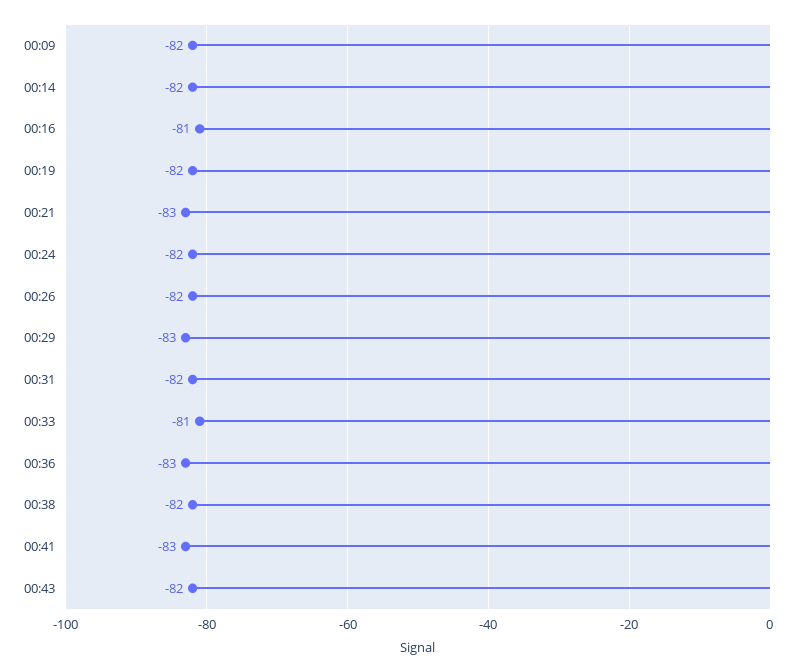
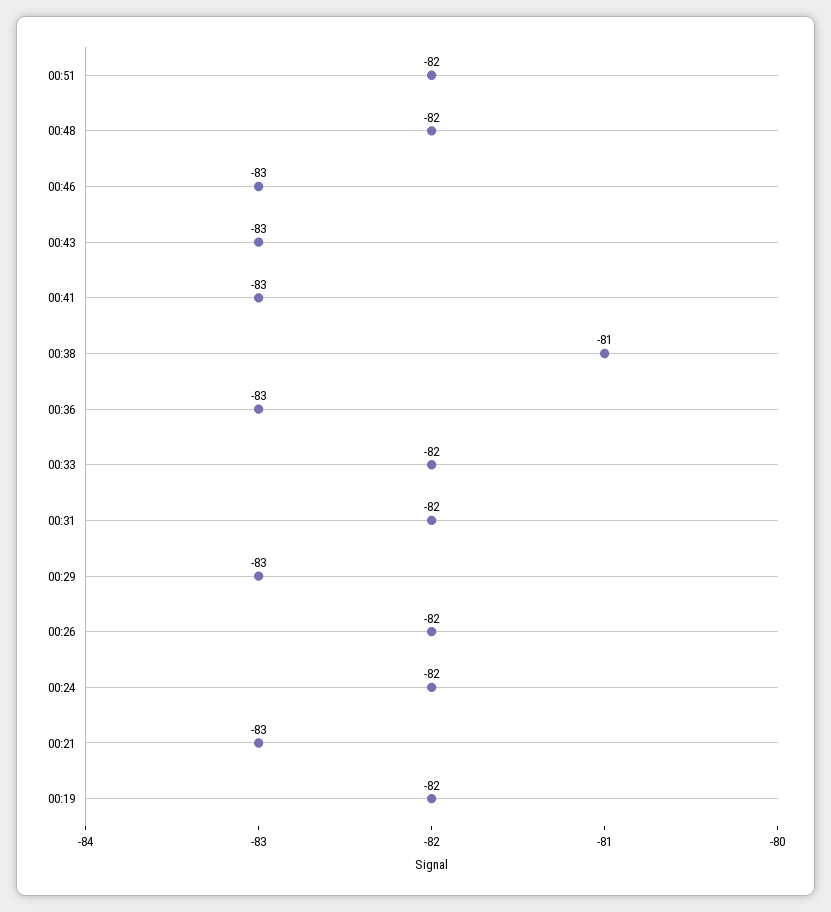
00:09: -82 -> none
00:14: -82 -> none
00:16: -81 -> none
00:33: -81 -> -82
00:38: -82 -> -81
00:43: -82 -> -83
00:51: none -> -82
00:48: none -> -82
00:46: none -> -83

